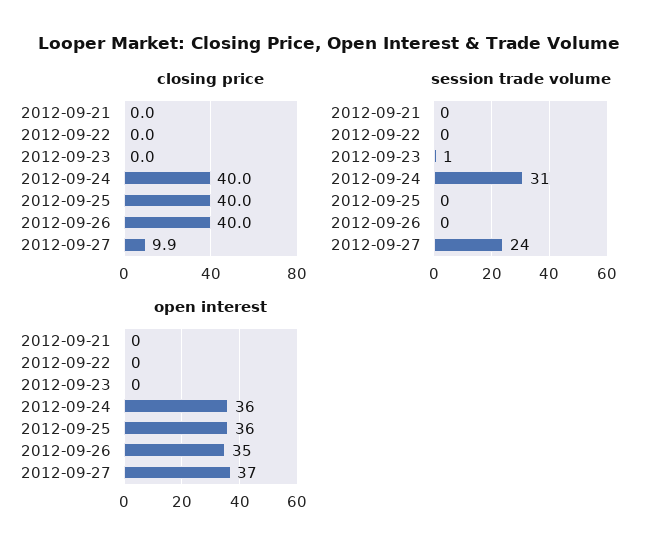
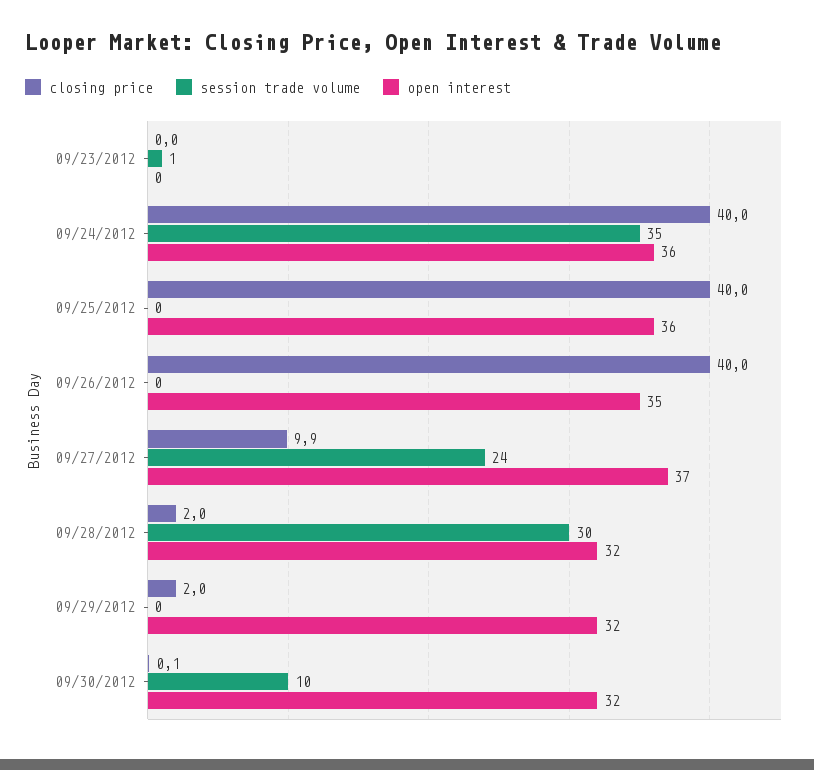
closing price, 2012-09-21: 0 -> none
closing price, 2012-09-22: 0 -> none
session trade volume, 2012-09-21: 0 -> none
session trade volume, 2012-09-22: 0 -> none
session trade volume, 2012-09-24: 31 -> 35
open interest, 2012-09-21: 0 -> none
open interest, 2012-09-22: 0 -> none
closing price, 09/28/2012: none -> 2
session trade volume, 09/28/2012: none -> 30
open interest, 09/28/2012: none -> 32
closing price, 09/29/2012: none -> 2
session trade volume, 09/29/2012: none -> 0
open interest, 09/29/2012: none -> 32
closing price, 09/30/2012: none -> 0.1
session trade volume, 09/30/2012: none -> 10
open interest, 09/30/2012: none -> 32

